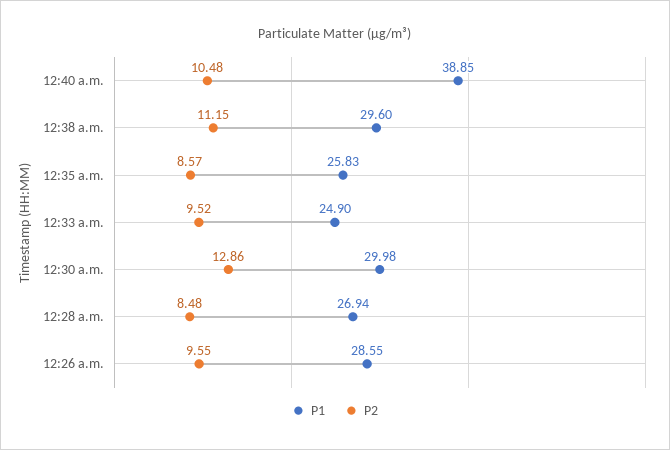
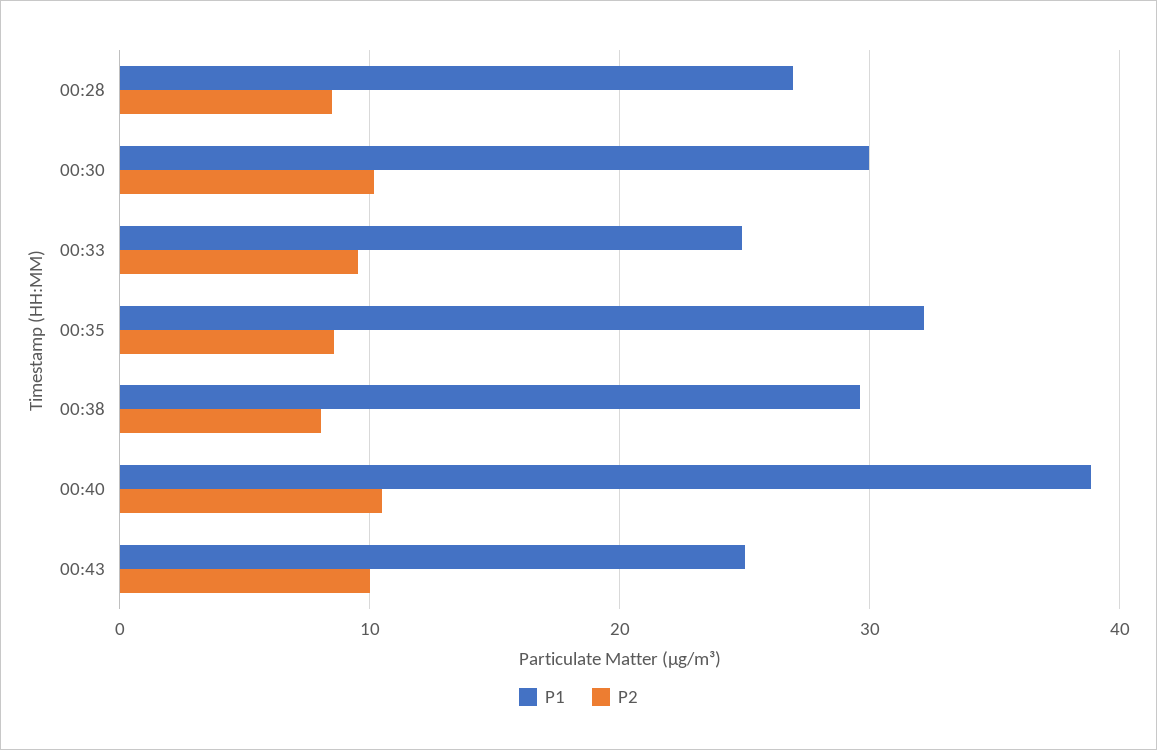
P2, 12:38 a.m.: 11.15 -> 8
P1, 12:35 a.m.: 25.83 -> 32
P2, 12:30 a.m.: 12.86 -> 10
P1, 12:26 a.m.: 28.55 -> none
P2, 12:26 a.m.: 9.55 -> none
P1, 00:43: none -> 25
P2, 00:43: none -> 10

